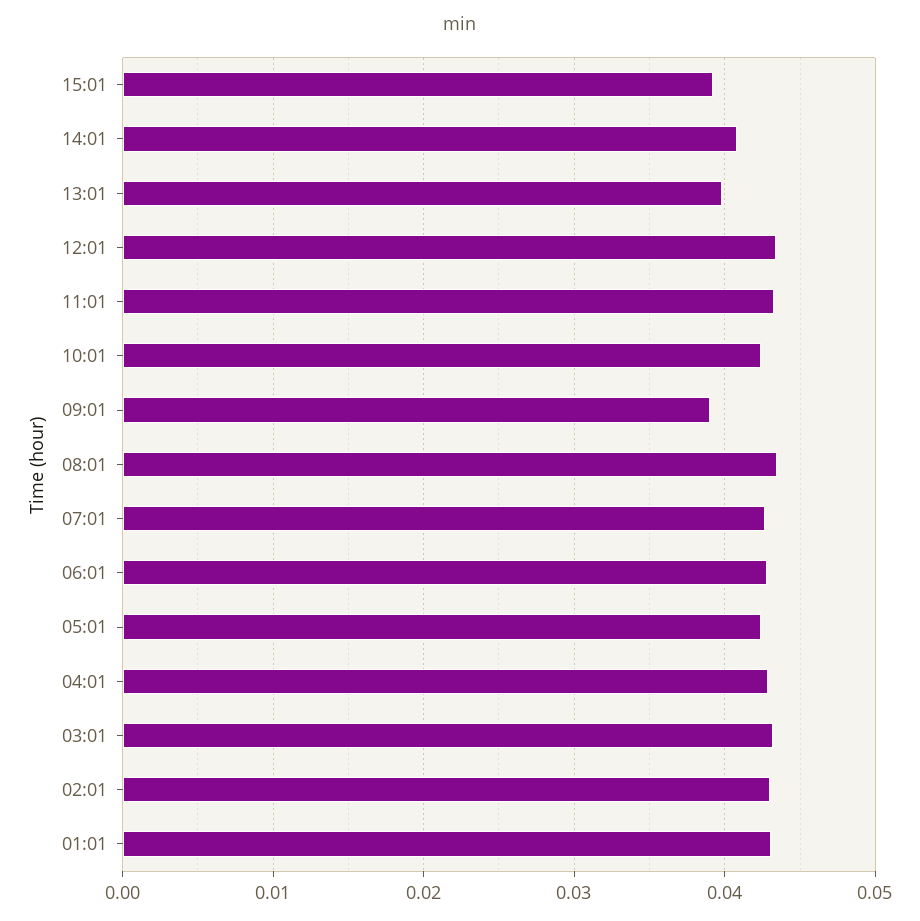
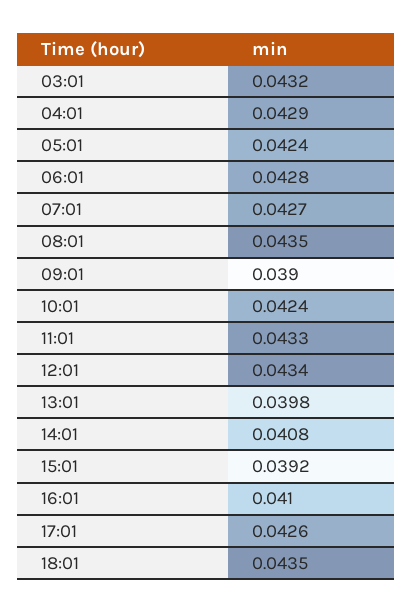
02:01: 0.043 -> none
01:01: 0.043 -> none
16:01: none -> 0.041
17:01: none -> 0.0426
18:01: none -> 0.0435

